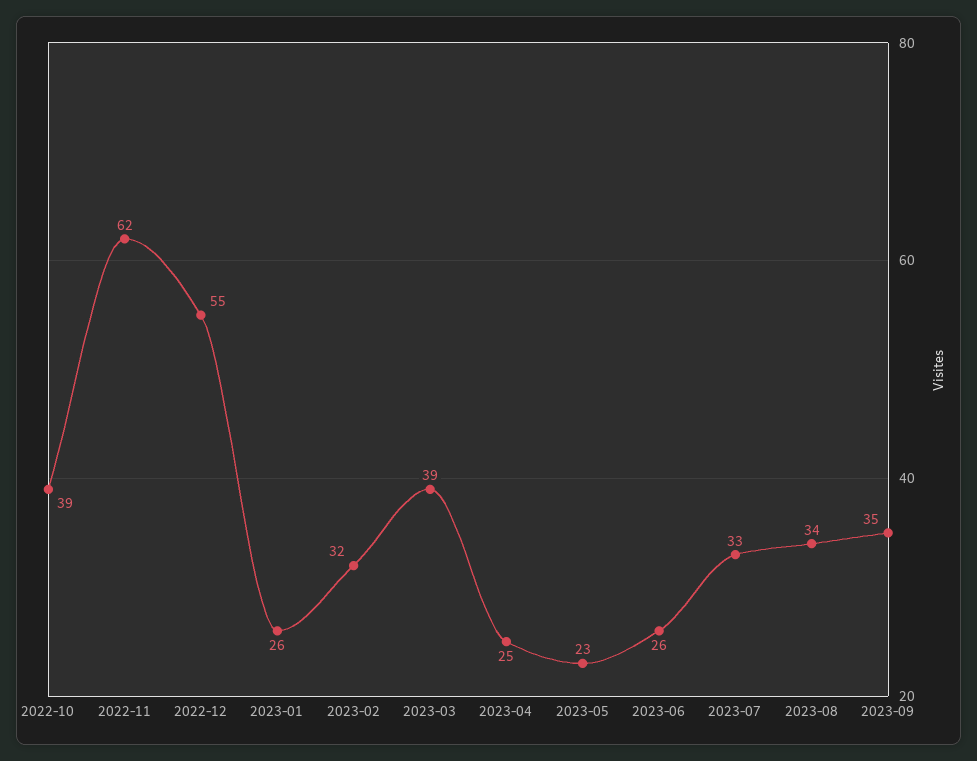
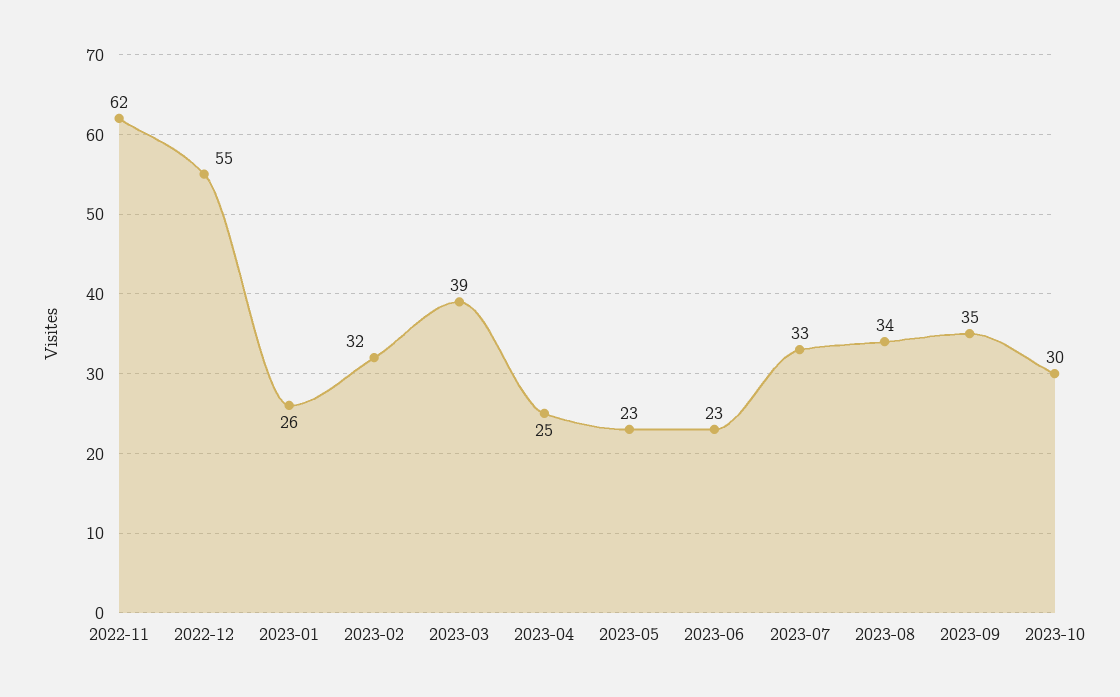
2022-10: 39 -> none
2023-06: 26 -> 23
2023-10: none -> 30

